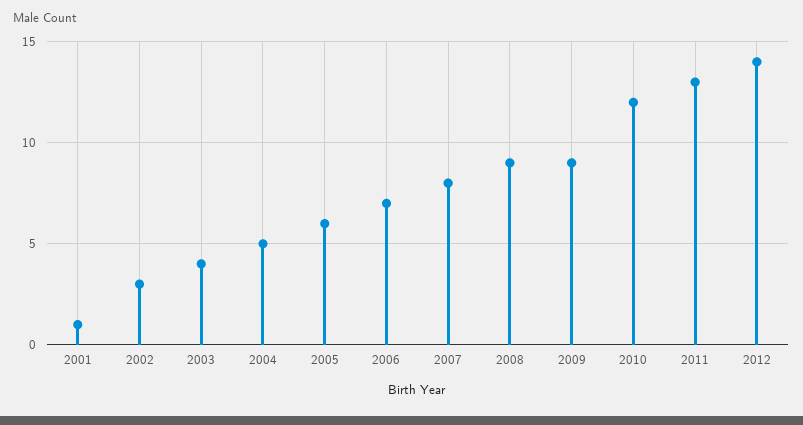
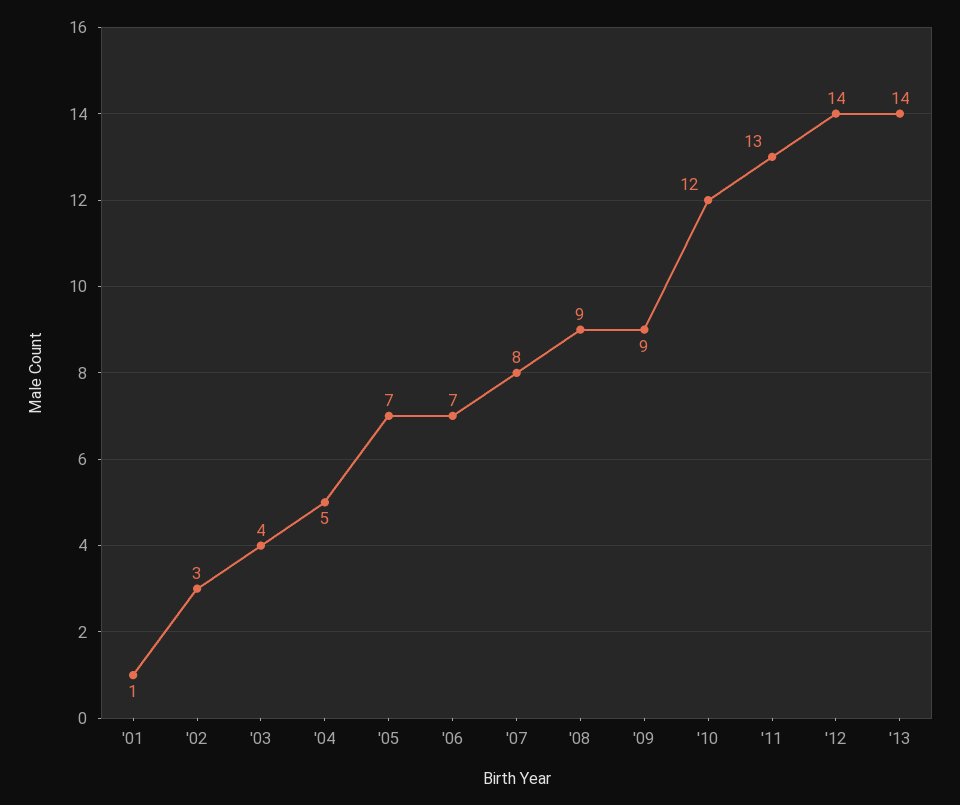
2005: 6 -> 7
'13: none -> 14

